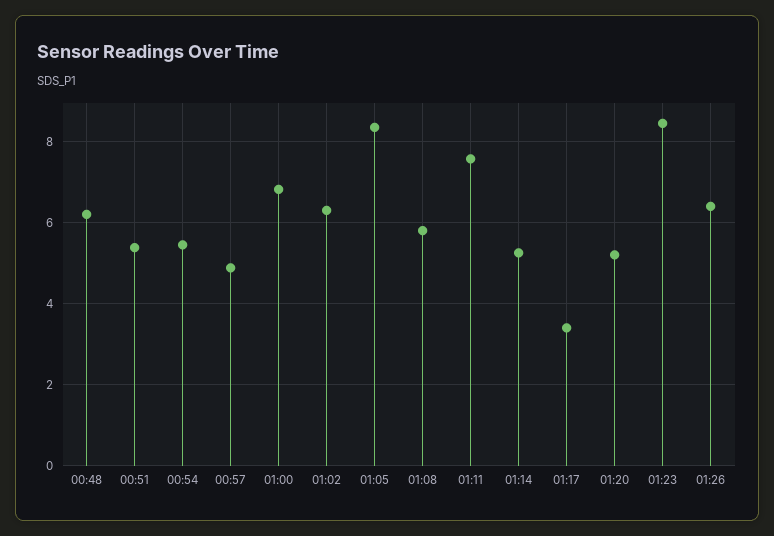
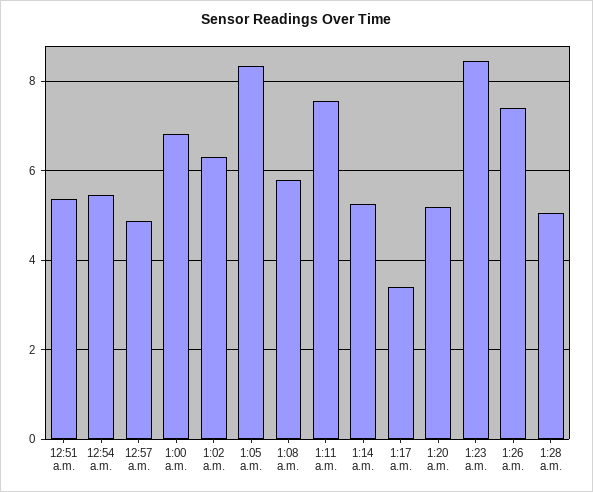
00:48: 6.2 -> none
01:26: 6.4 -> 7.4
1:28 a.m.: none -> 5

